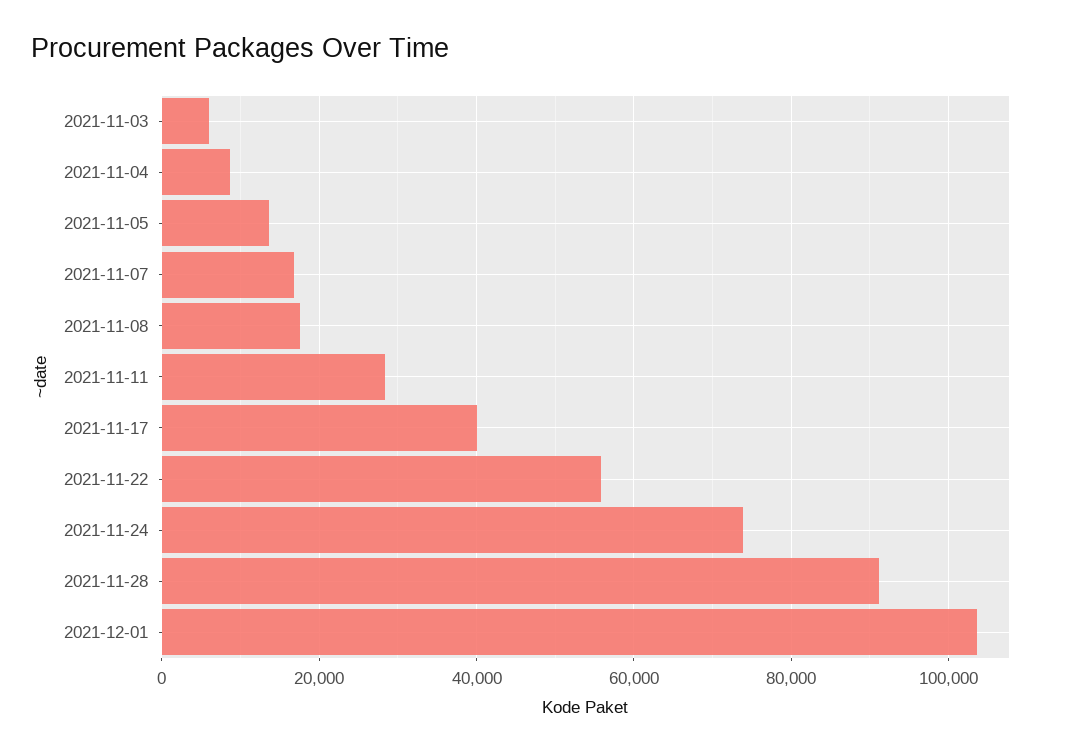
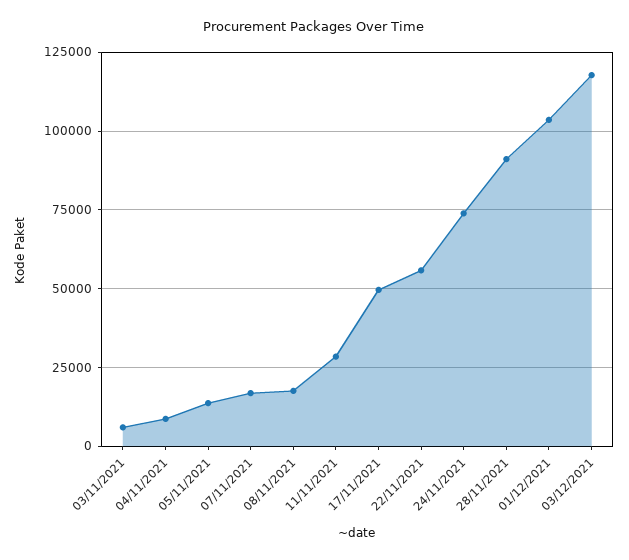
2021-11-17: 40000 -> 50000
03/12/2021: none -> 117500

